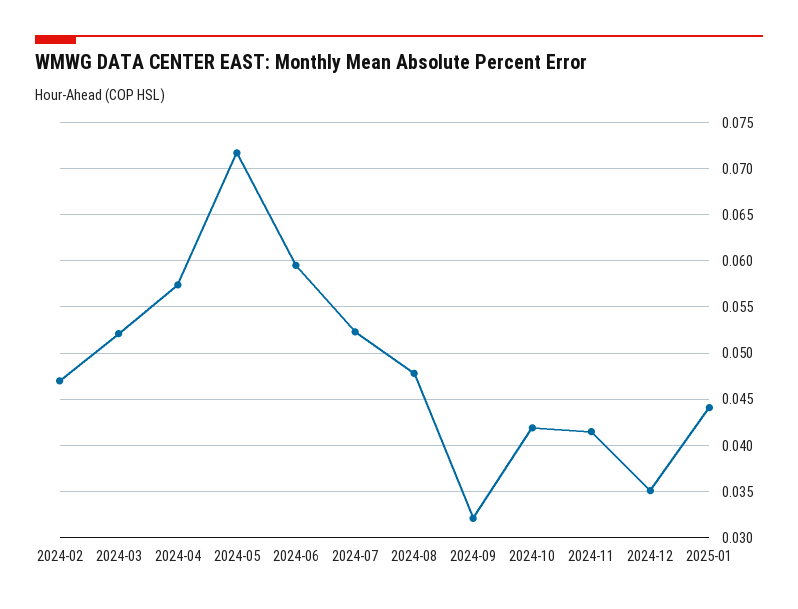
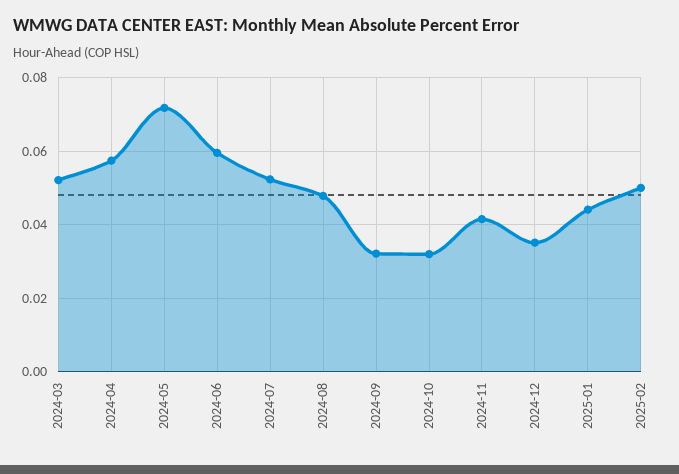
2024-02: 0.047 -> none
2024-10: 0.042 -> 0.032
2025-02: none -> 0.05

